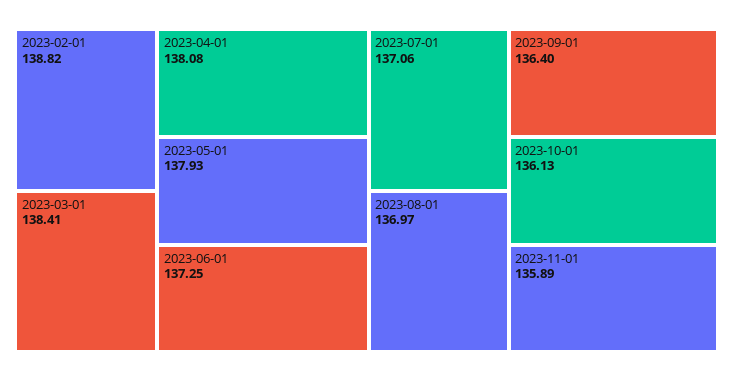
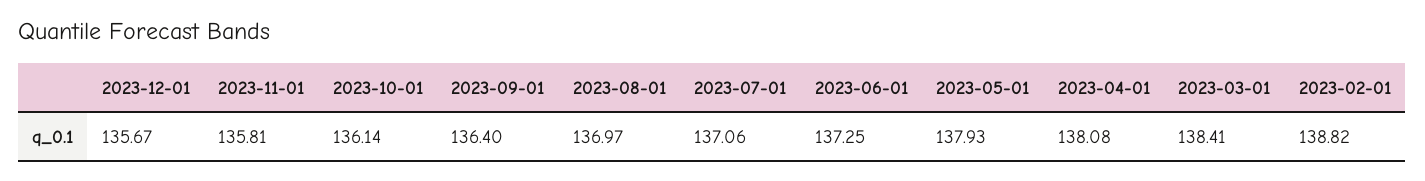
2023-10-01: 136.13 -> 136.14
2023-11-01: 135.89 -> 135.81
2023-12-01: none -> 135.67

